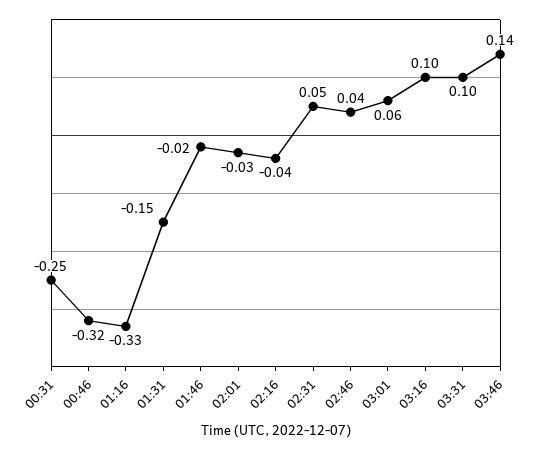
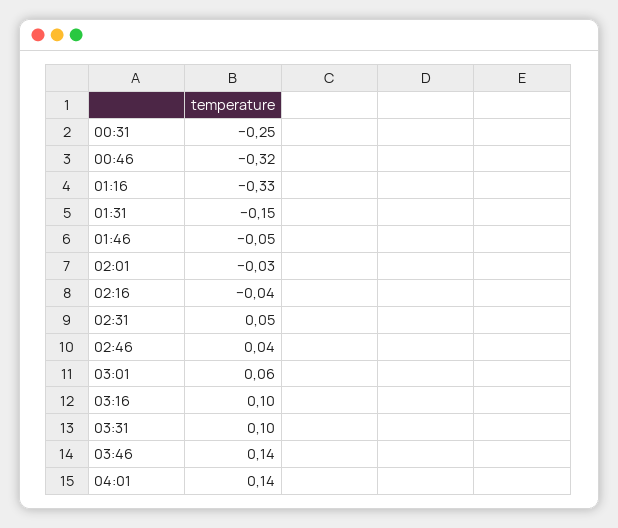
01:46: -0.02 -> -0.05
04:01: none -> 0.14

